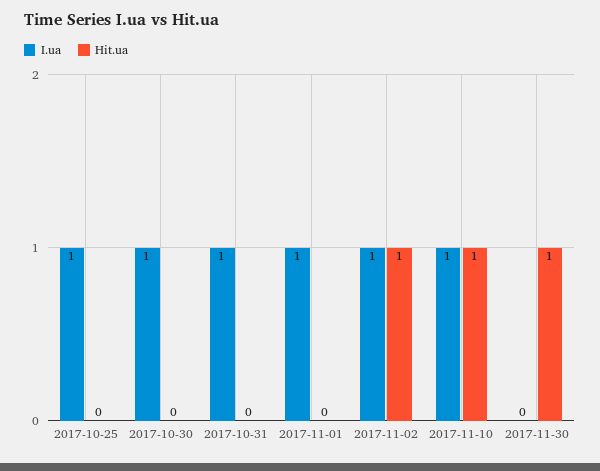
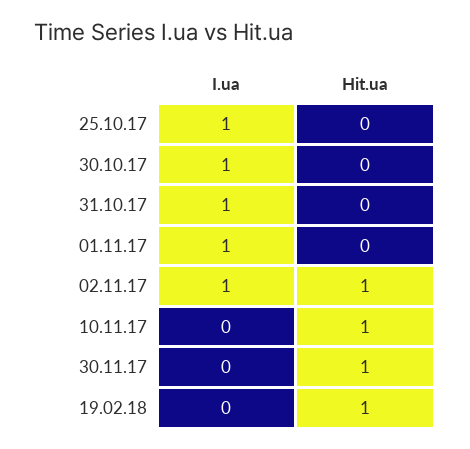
I.ua, 2017-11-10: 1 -> 0
I.ua, 19.02.18: none -> 0
Hit.ua, 19.02.18: none -> 1

